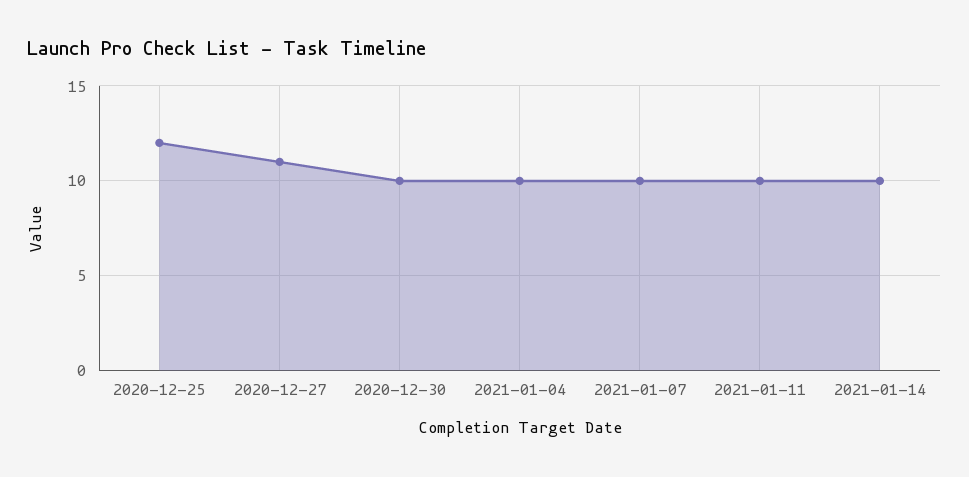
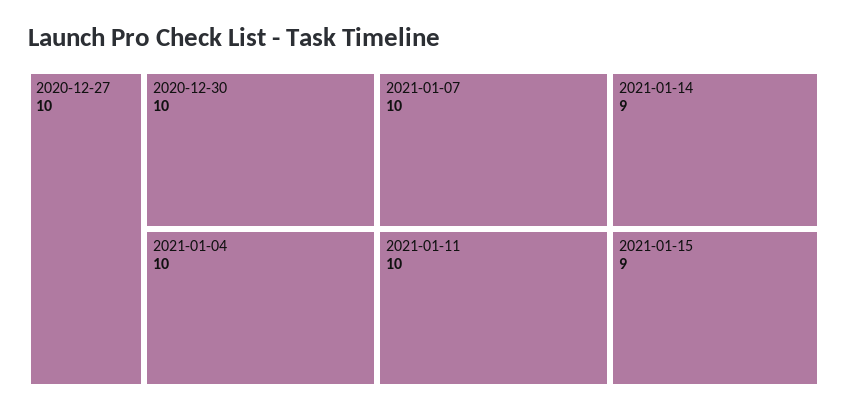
2020-12-25: 12 -> none
2020-12-27: 11 -> 10
2021-01-14: 10 -> 9
2021-01-15: none -> 9

